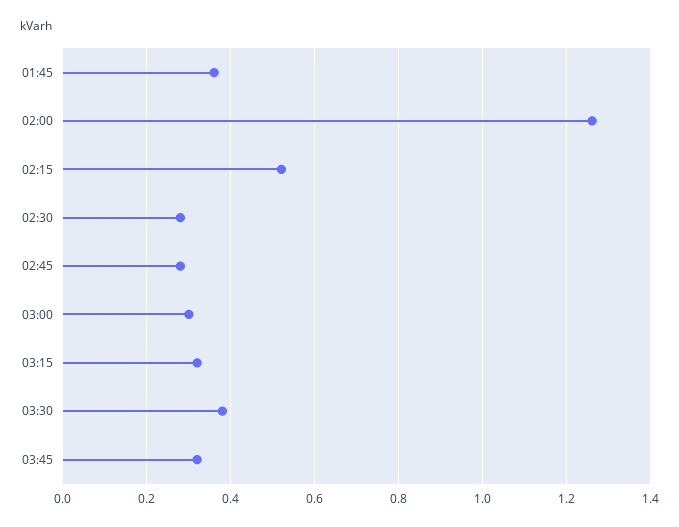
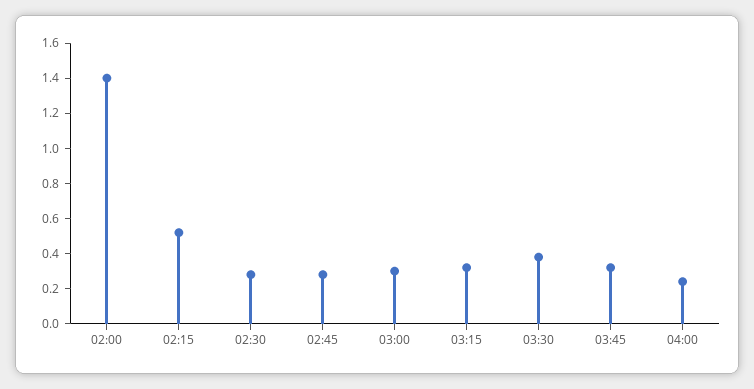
01:45: 0.35 -> none
02:00: 1.25 -> 1.4
04:00: none -> 0.25

